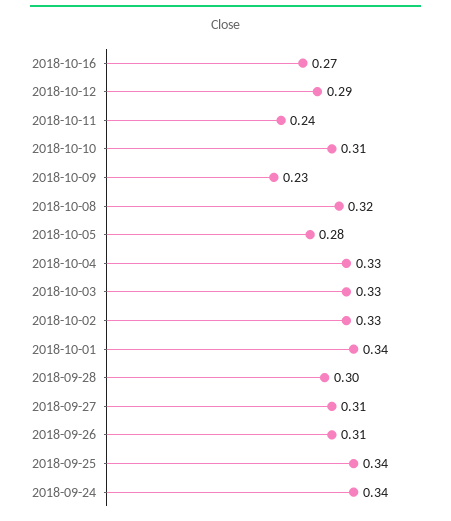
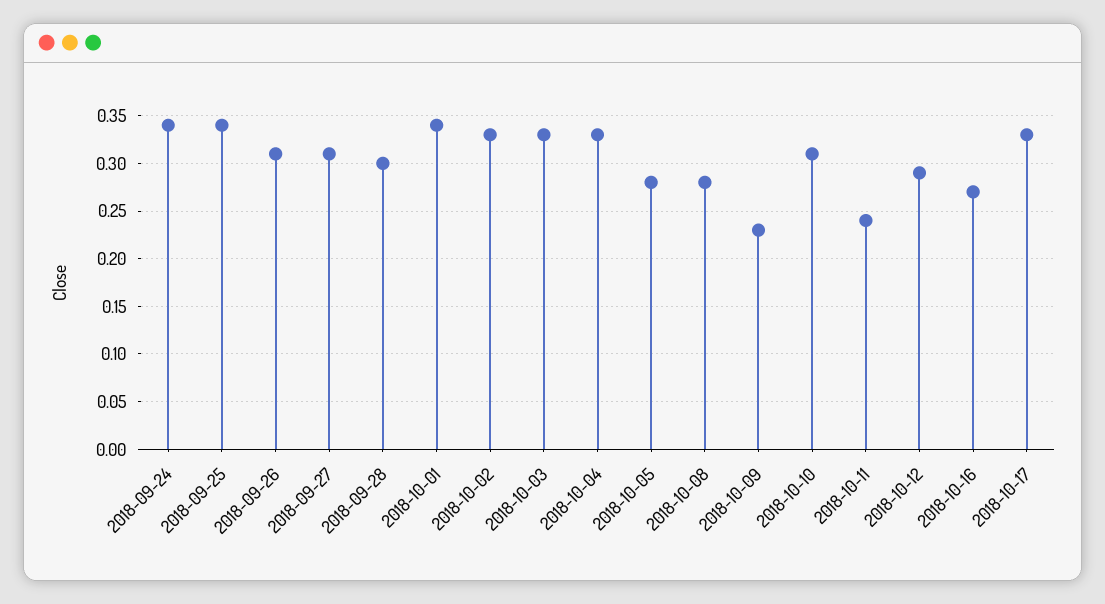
2018-10-08: 0.32 -> 0.28
2018-10-17: none -> 0.33

